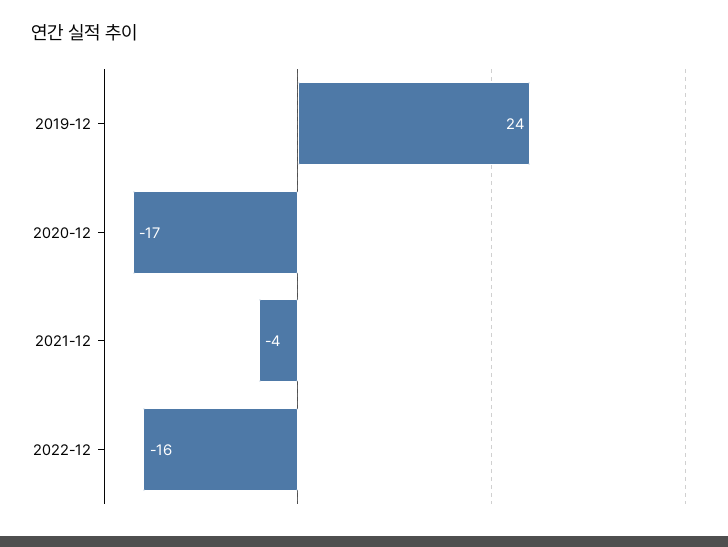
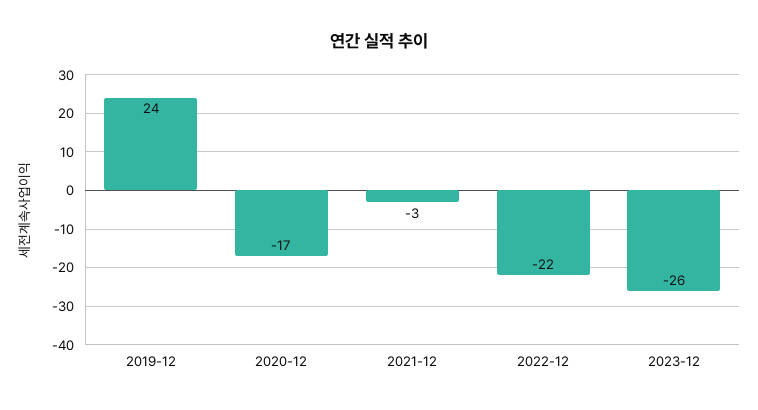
2021-12: -4 -> -3
2022-12: -16 -> -22
2023-12: none -> -26

